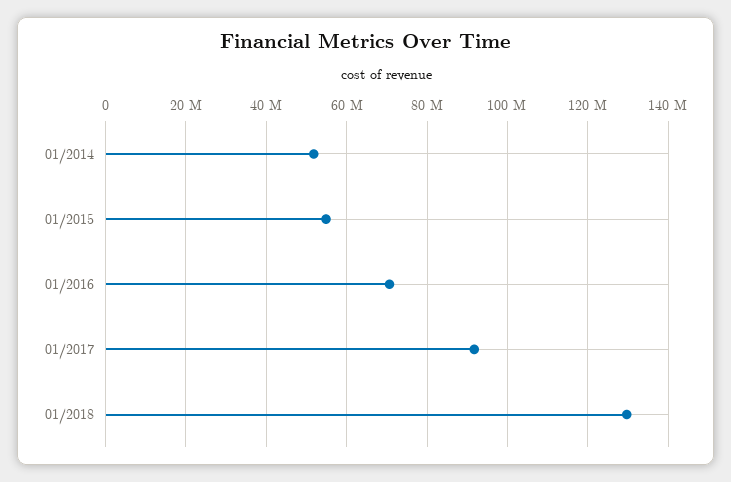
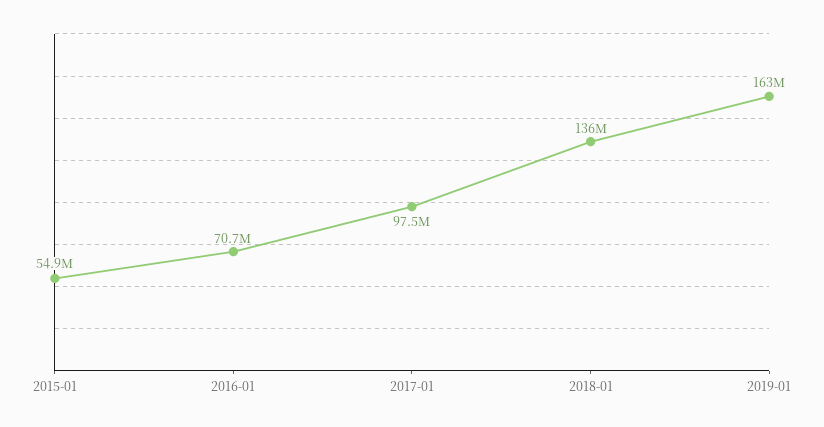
01/2014: 52000000 -> none
01/2017: 92000000 -> 97500000
01/2018: 130000000 -> 136000000
2019-01: none -> 163000000

